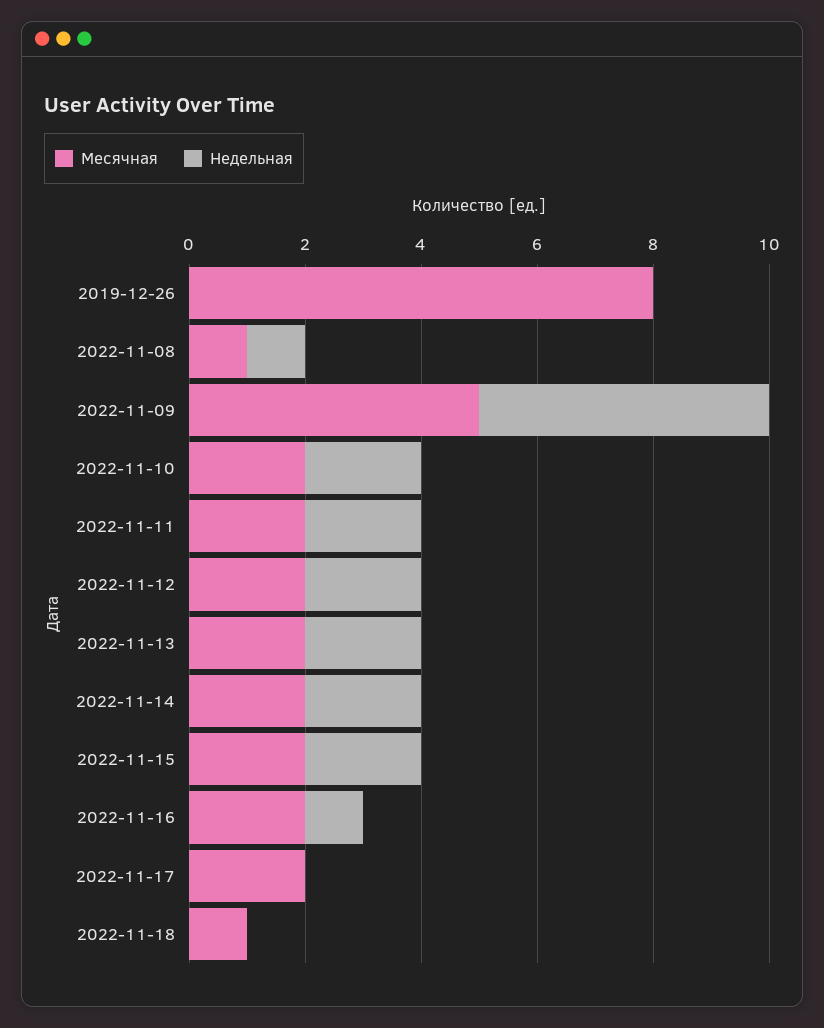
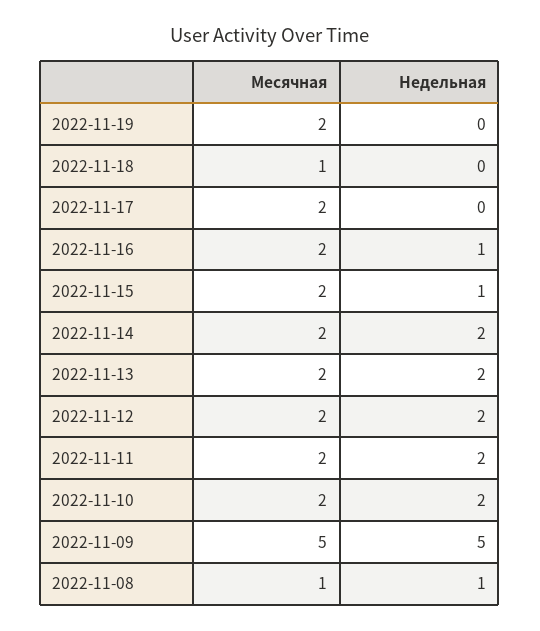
Месячная, 2019-12-26: 8 -> none
Недельная, 2019-12-26: 0 -> none
Недельная, 2022-11-15: 2 -> 1
Месячная, 2022-11-19: none -> 2
Недельная, 2022-11-19: none -> 0

